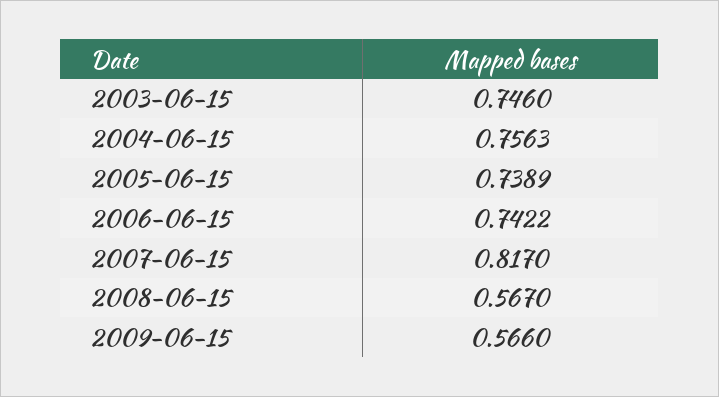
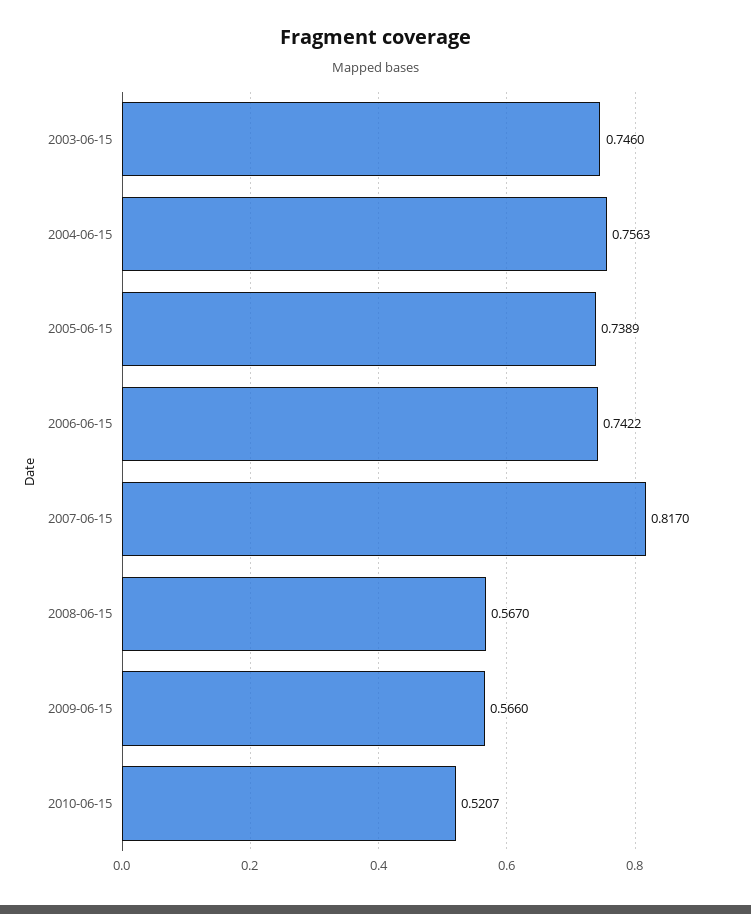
2010-06-15: none -> 0.5207

